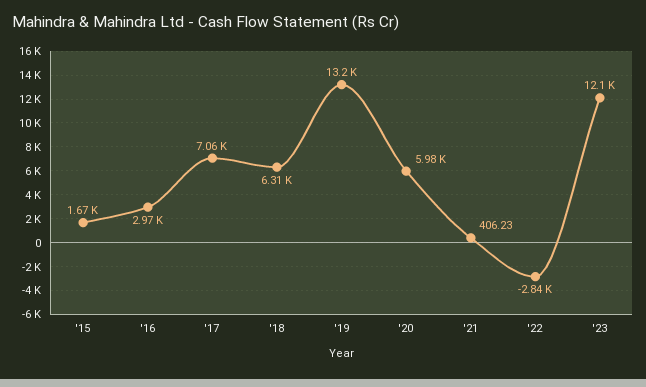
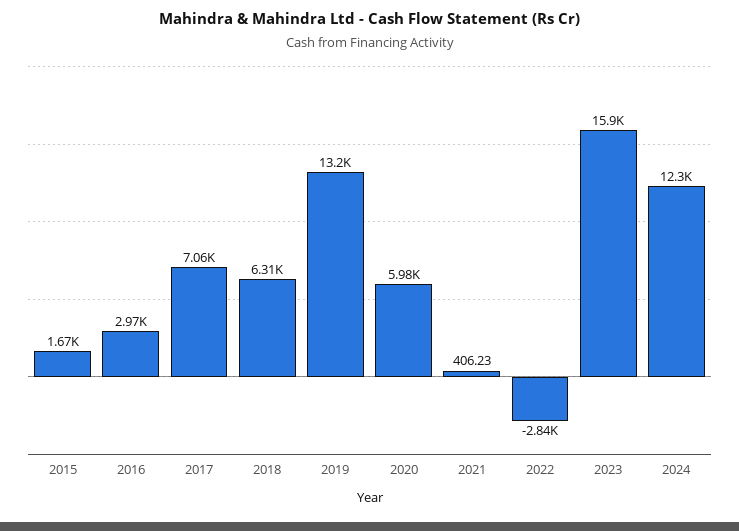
'23: 12100 -> 15900
2024: none -> 12300

